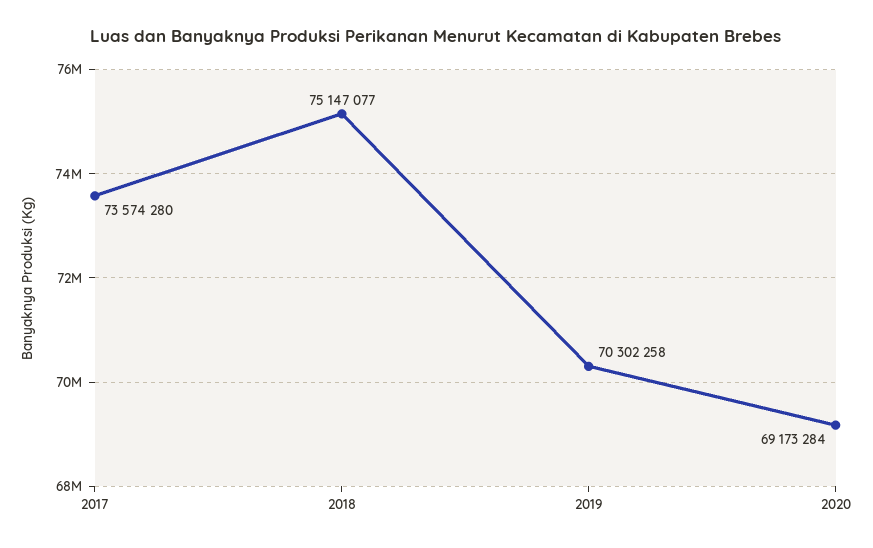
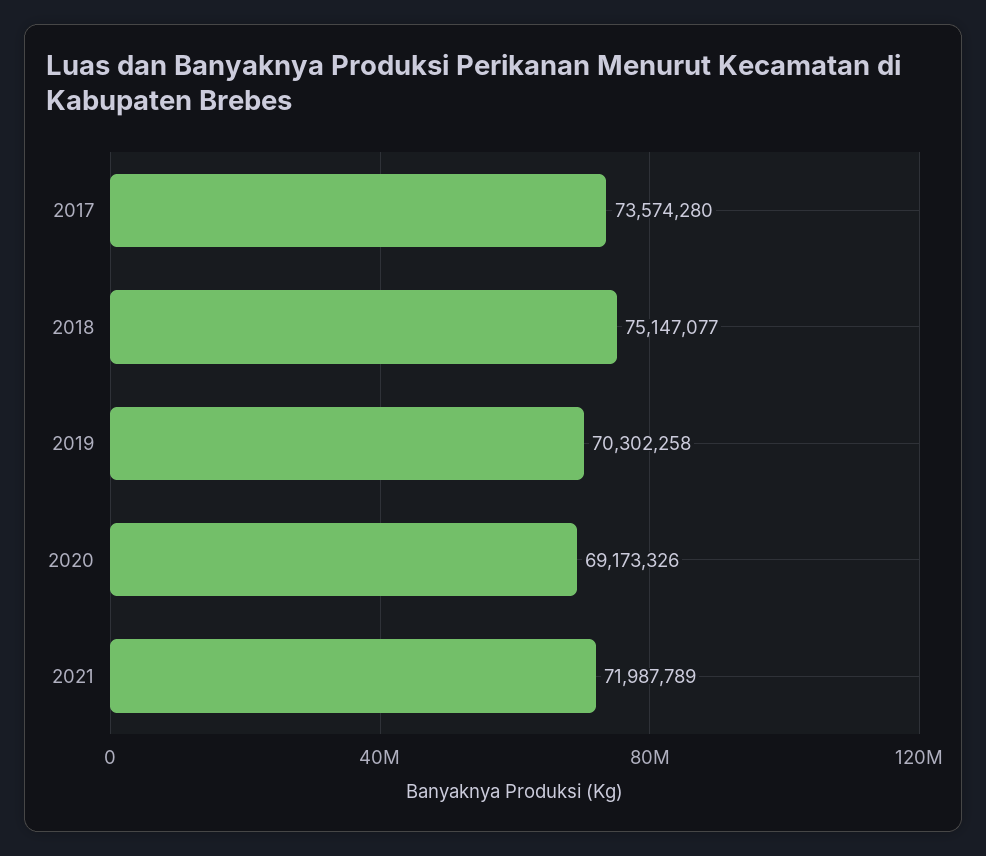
2020: 69173284 -> 69173326
2021: none -> 71987789

